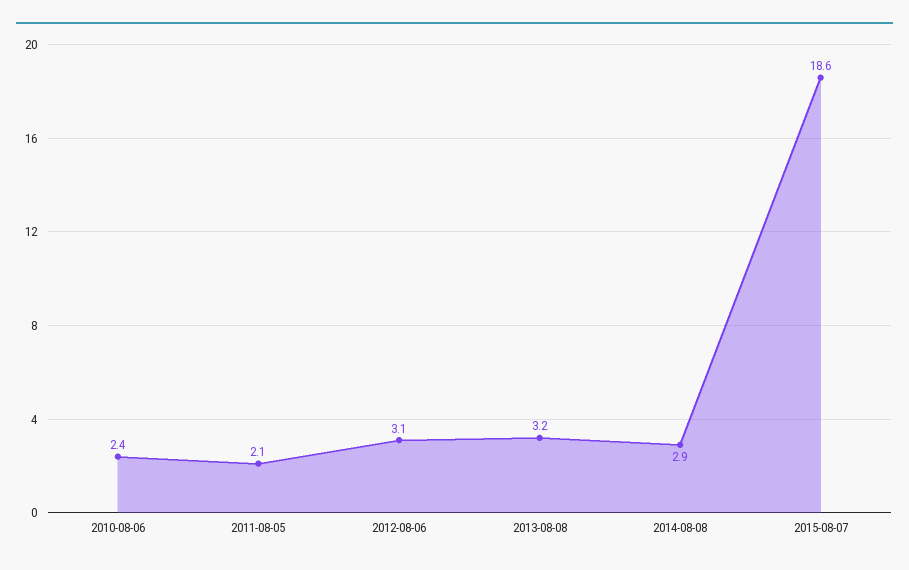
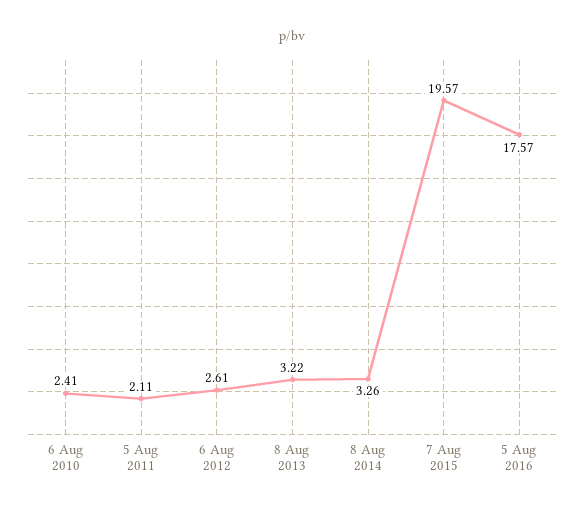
2012-08-06: 3.1 -> 2.61
2014-08-08: 2.9 -> 3.26
2015-08-07: 18.6 -> 19.57
5 Aug 2016: none -> 17.57

